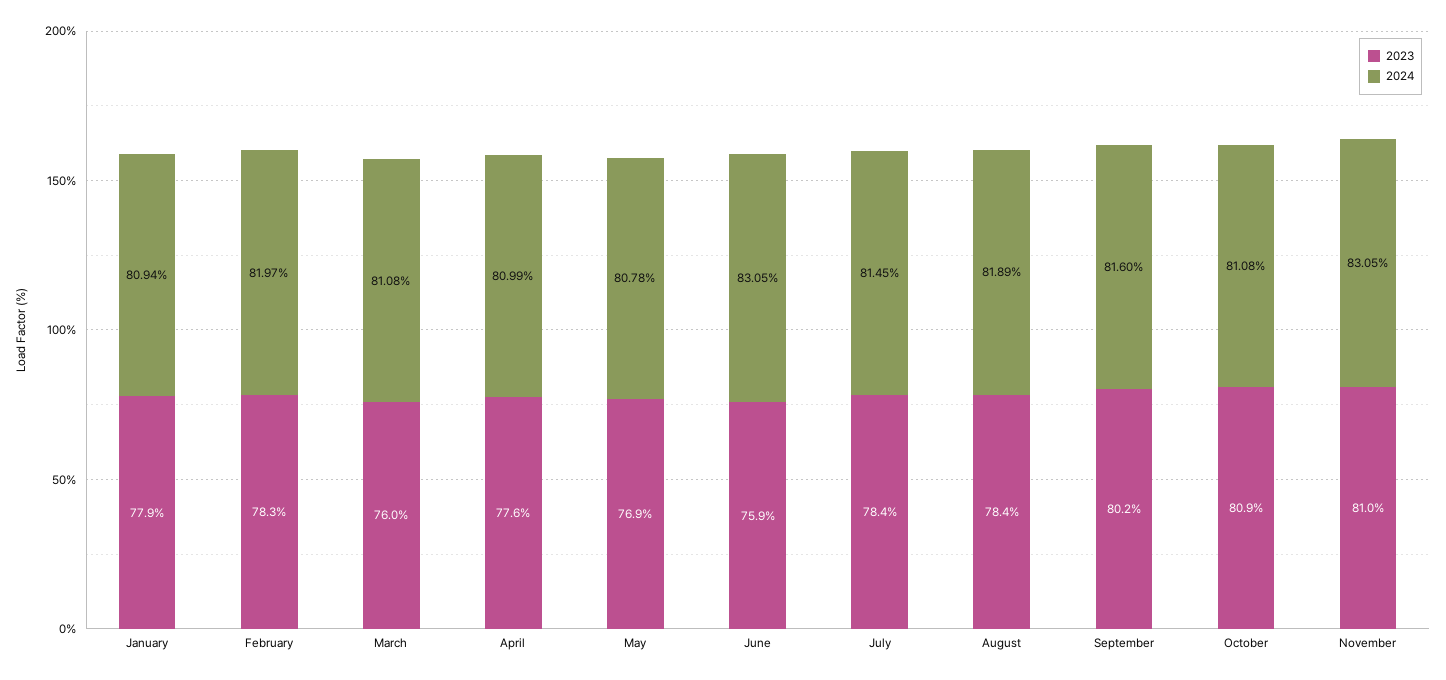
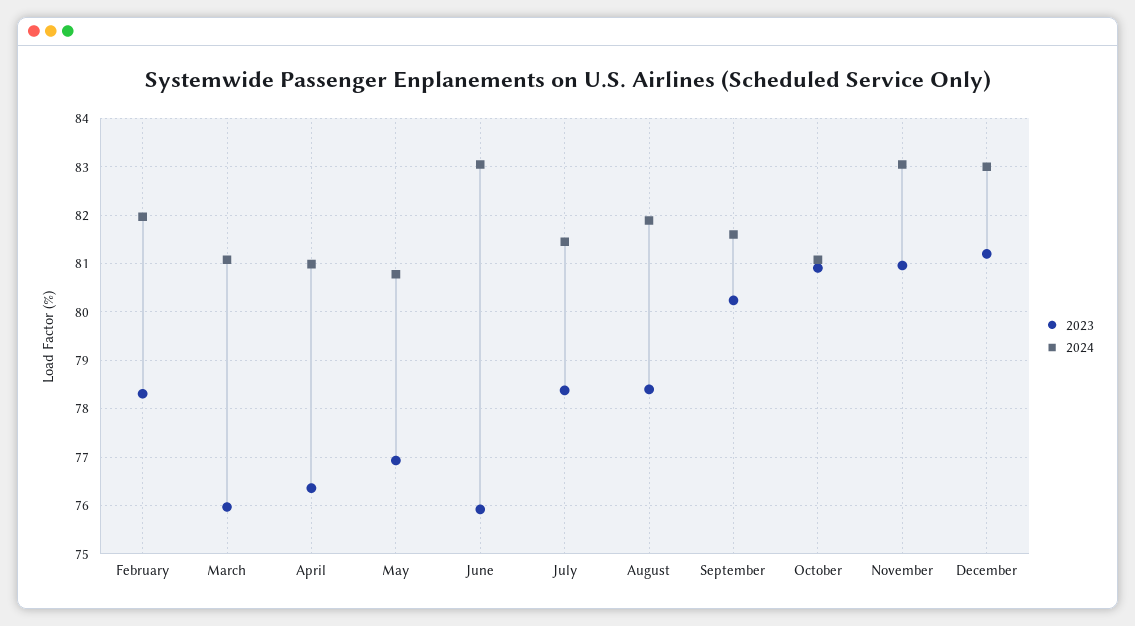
2023, January: 77.9 -> none
2024, January: 80.94 -> none
2023, April: 77.6 -> 76.4
2023, December: none -> 81.2
2024, December: none -> 83

